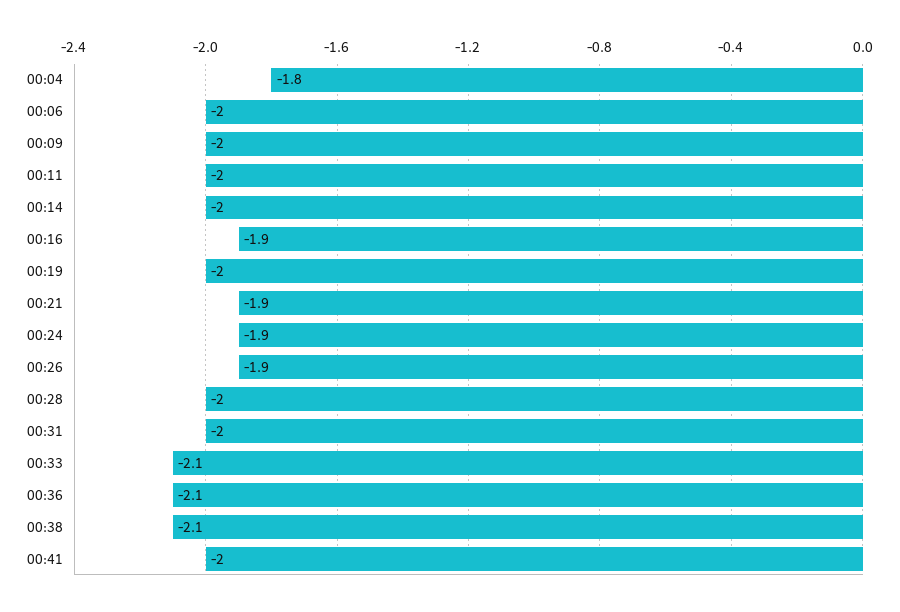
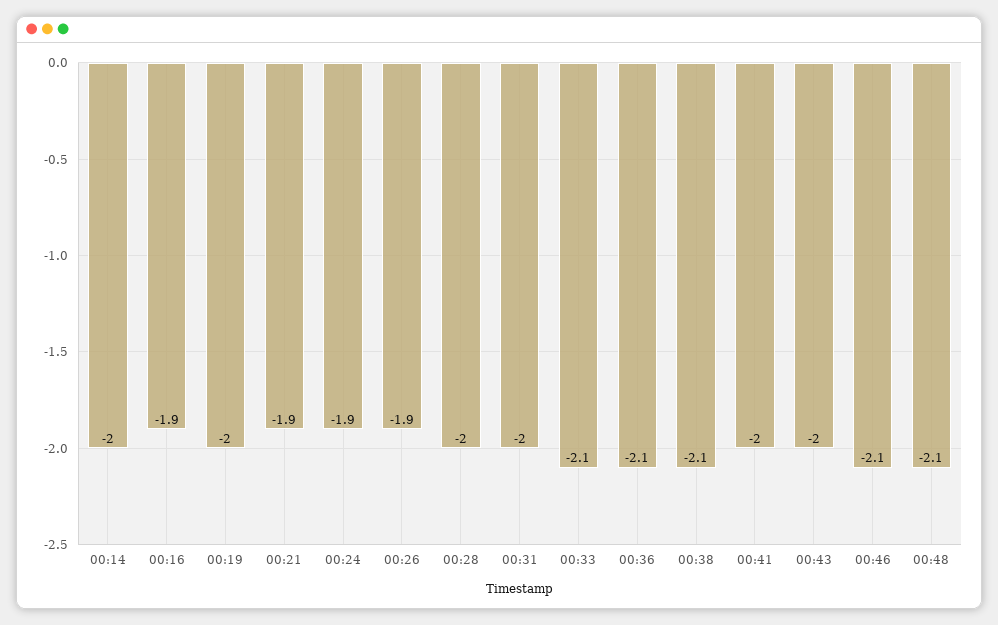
00:04: -1.8 -> none
00:06: -2 -> none
00:09: -2 -> none
00:11: -2 -> none
00:43: none -> -2
00:46: none -> -2.1
00:48: none -> -2.1

